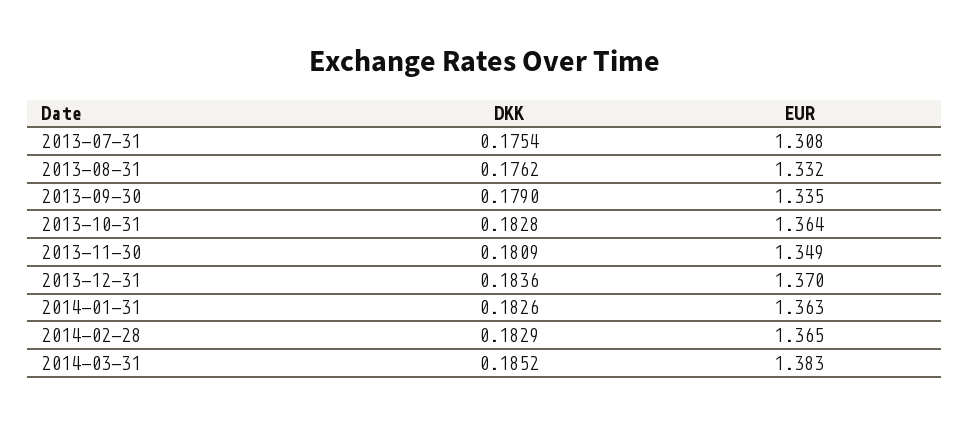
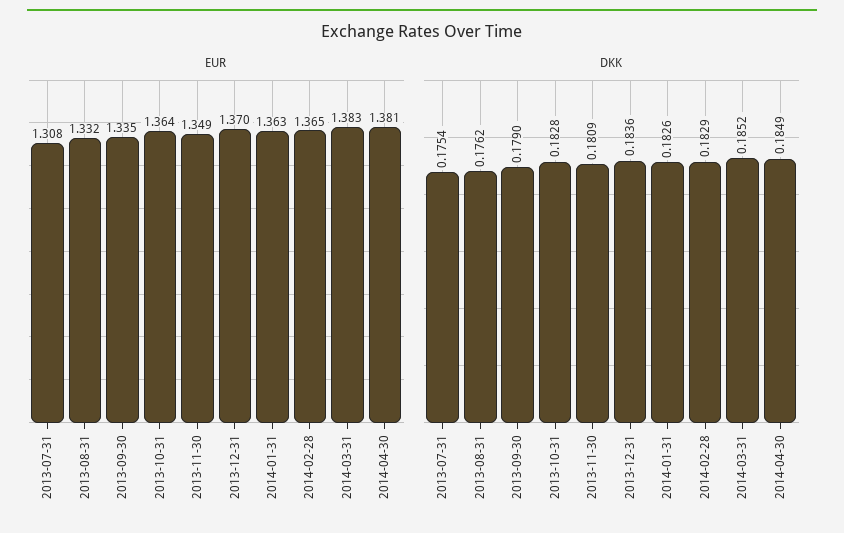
EUR, 2014-04-30: none -> 1.381
DKK, 2014-04-30: none -> 0.1849

